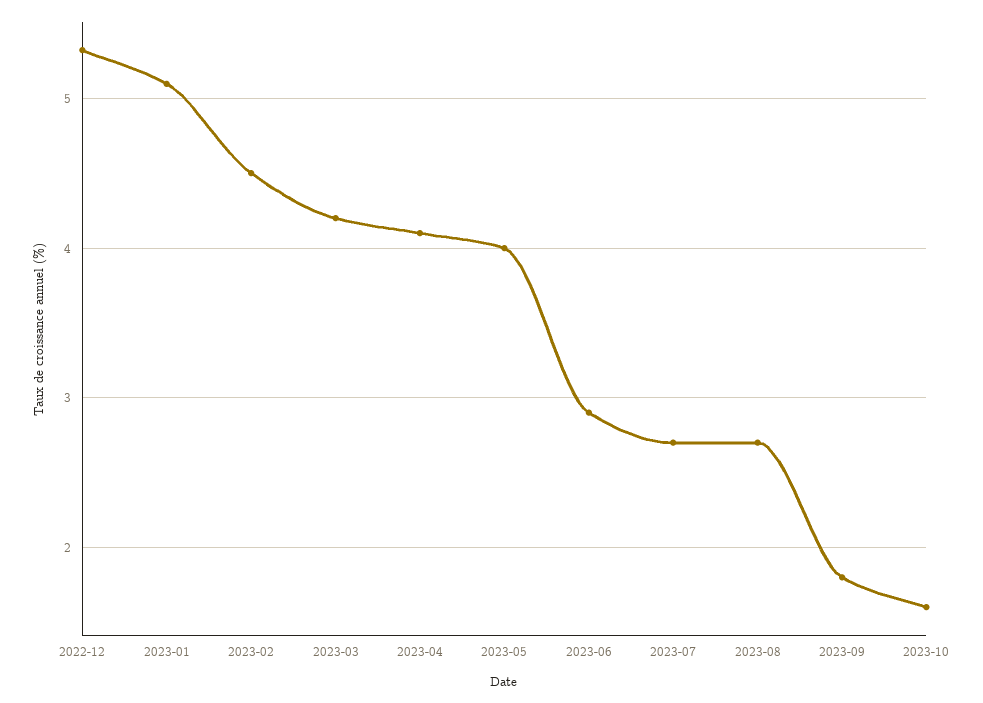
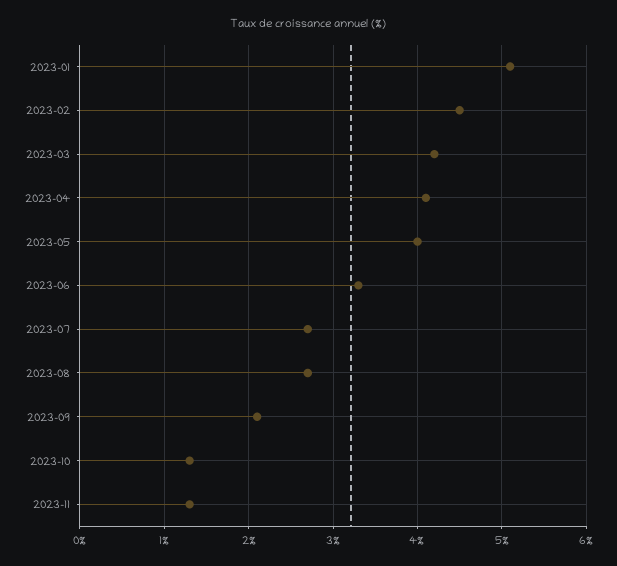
2022-12: 5.3 -> none
2023-06: 2.9 -> 3.3
2023-09: 1.8 -> 2.1
2023-10: 1.6 -> 1.3
2023-11: none -> 1.3

